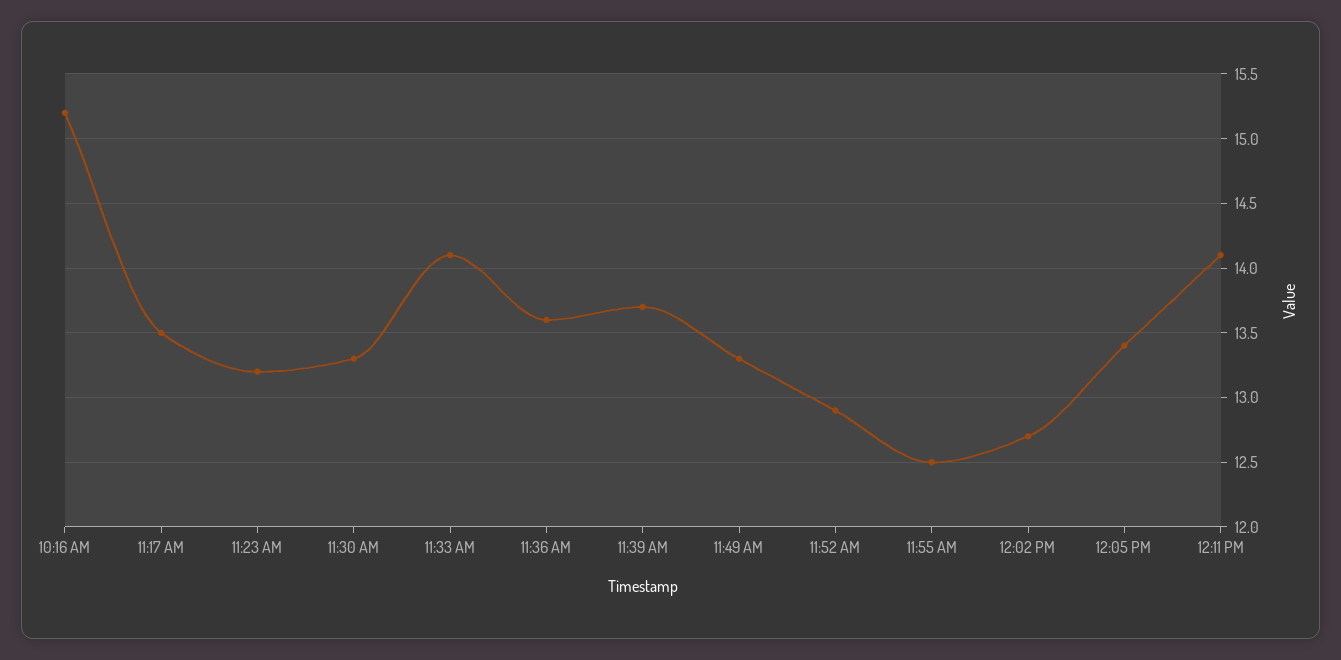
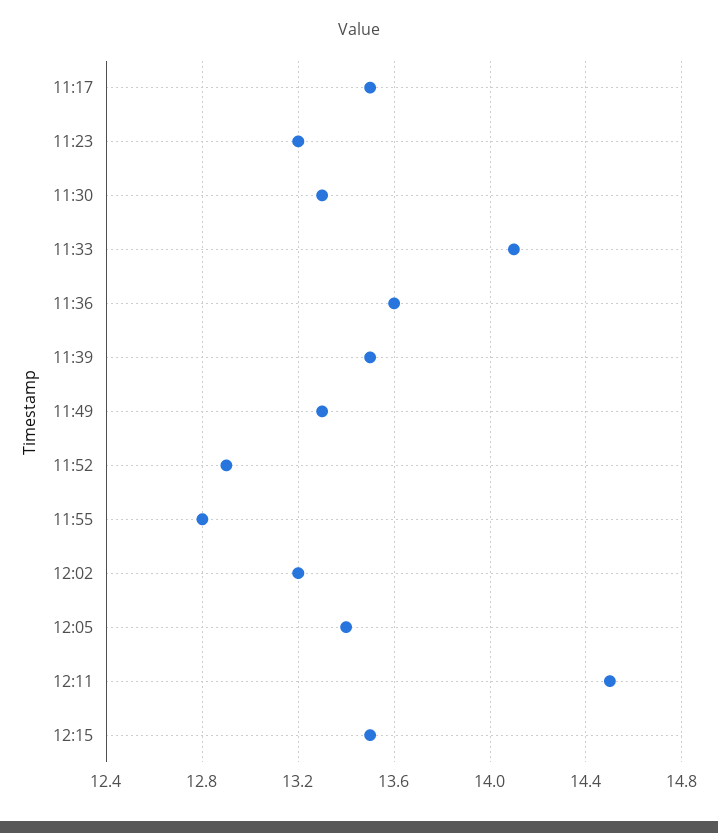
10:16 AM: 15.2 -> none
11:39 AM: 13.7 -> 13.5
11:55 AM: 12.5 -> 12.8
12:02 PM: 12.7 -> 13.2
12:11 PM: 14.1 -> 14.5
12:15: none -> 13.5

